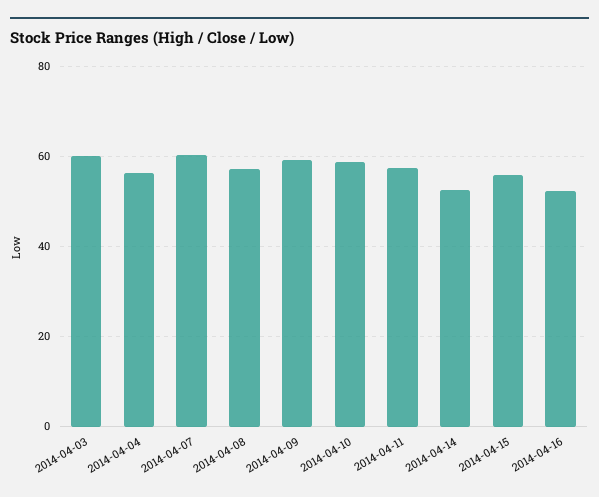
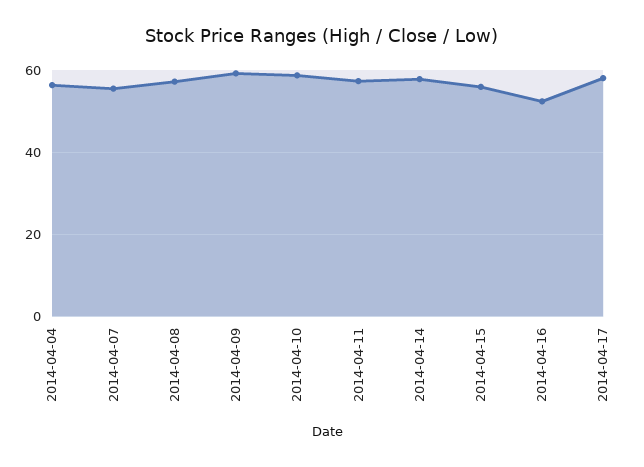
2014-04-03: 60 -> none
2014-04-07: 60 -> 56
2014-04-14: 52 -> 58
2014-04-17: none -> 58

